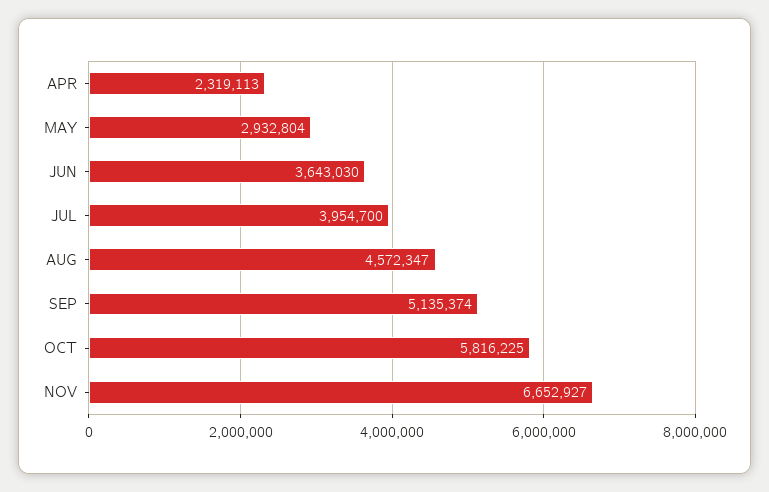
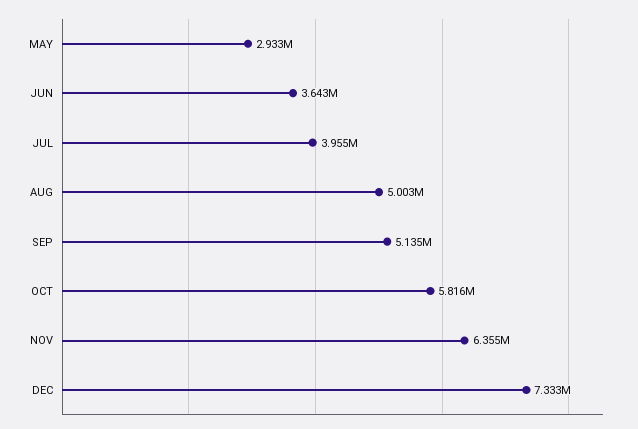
APR: 2319113 -> none
AUG: 4572347 -> 5003000
NOV: 6652927 -> 6355000
DEC: none -> 7333000

